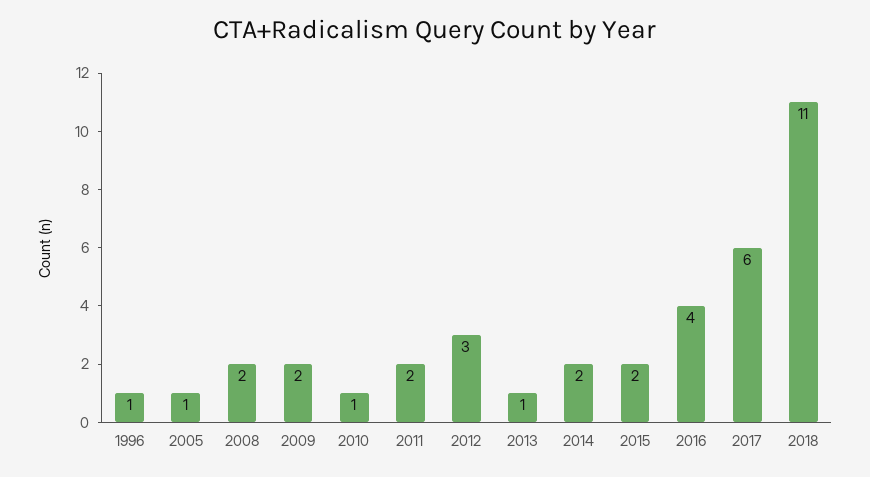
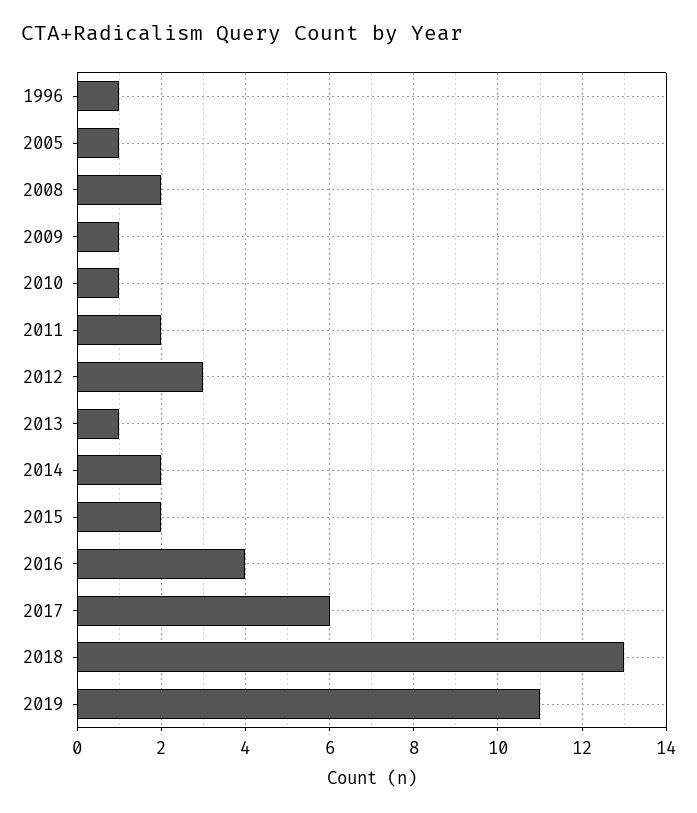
2009: 2 -> 1
2018: 11 -> 13
2019: none -> 11

